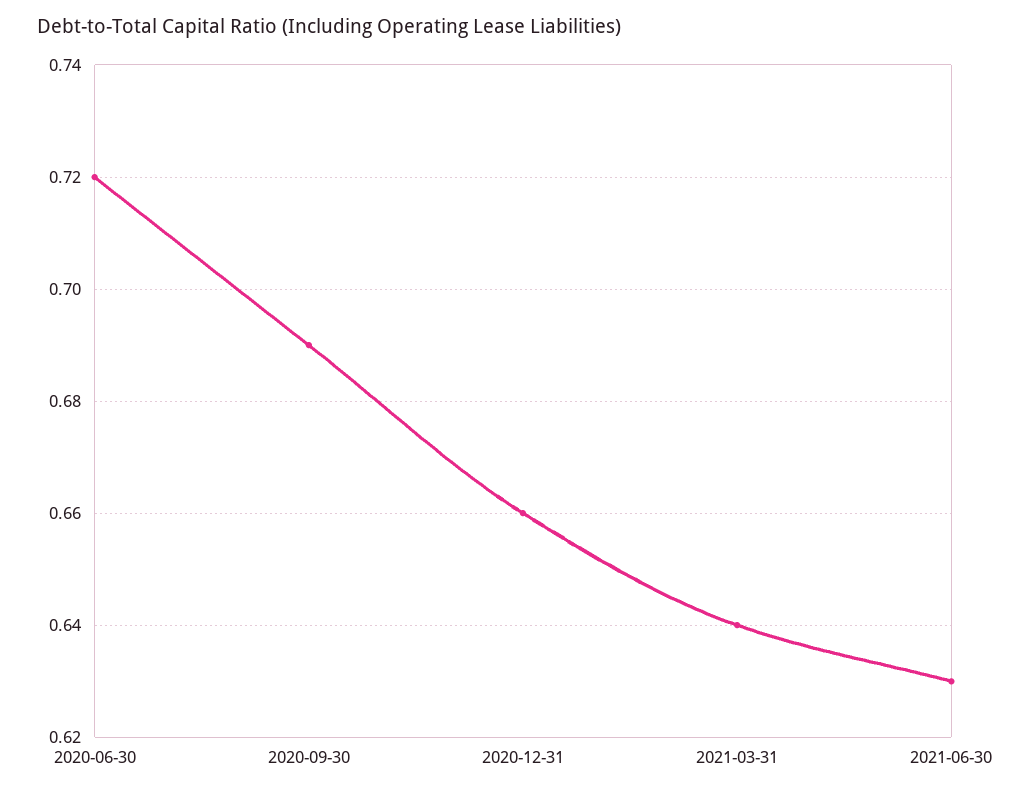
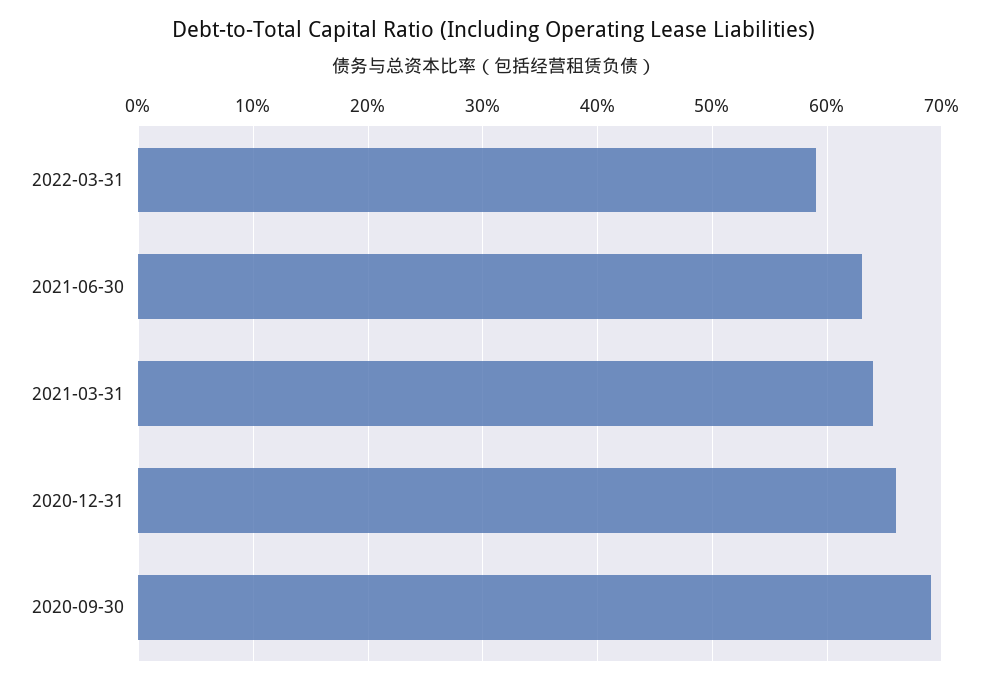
2020-06-30: 0.72 -> none
2022-03-31: none -> 0.59

